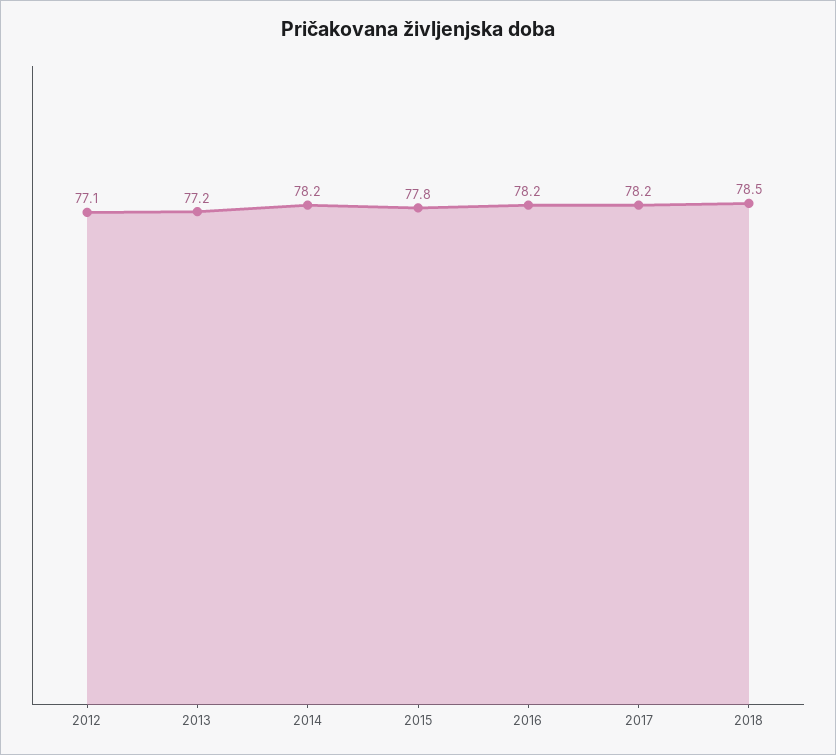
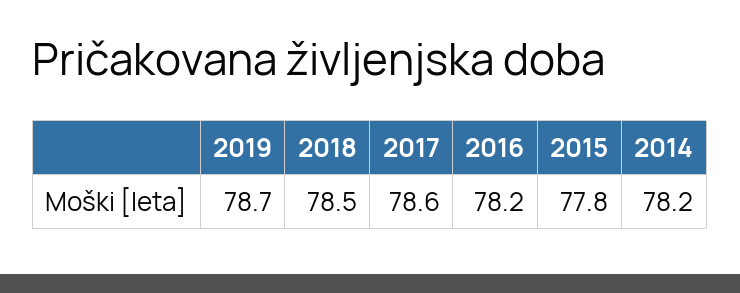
2012: 77.1 -> none
2013: 77.2 -> none
2017: 78.2 -> 78.6
2019: none -> 78.7

